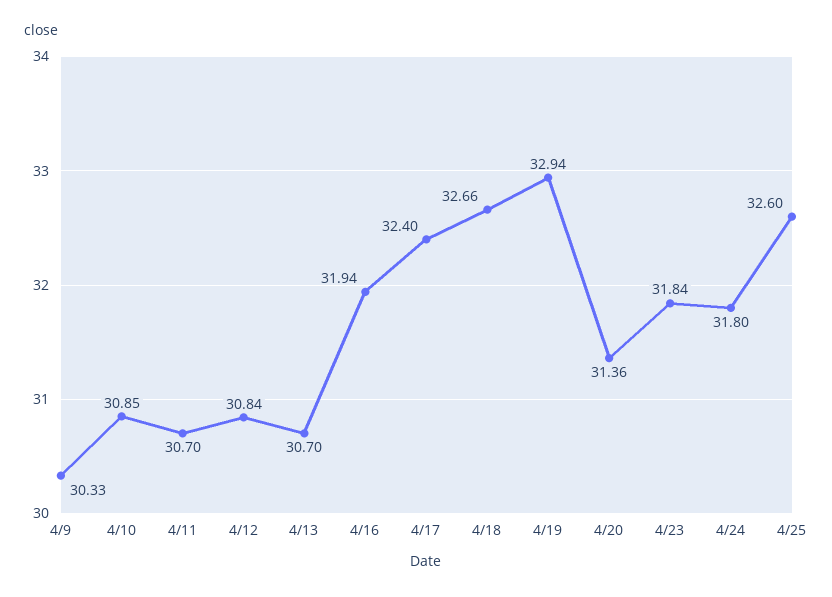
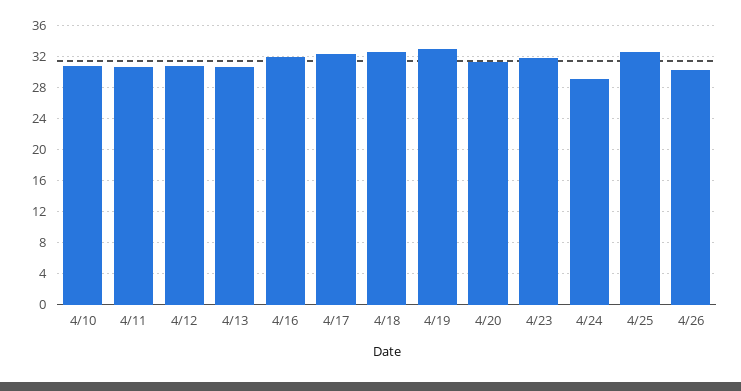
4/9: 30.33 -> none
4/24: 31.8 -> 29
4/26: none -> 30

